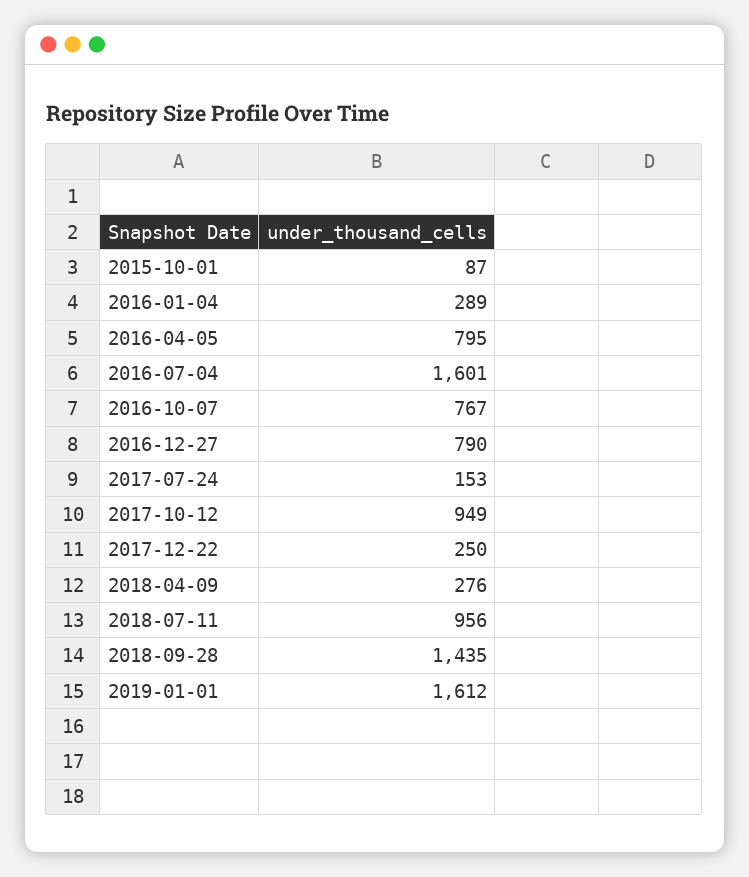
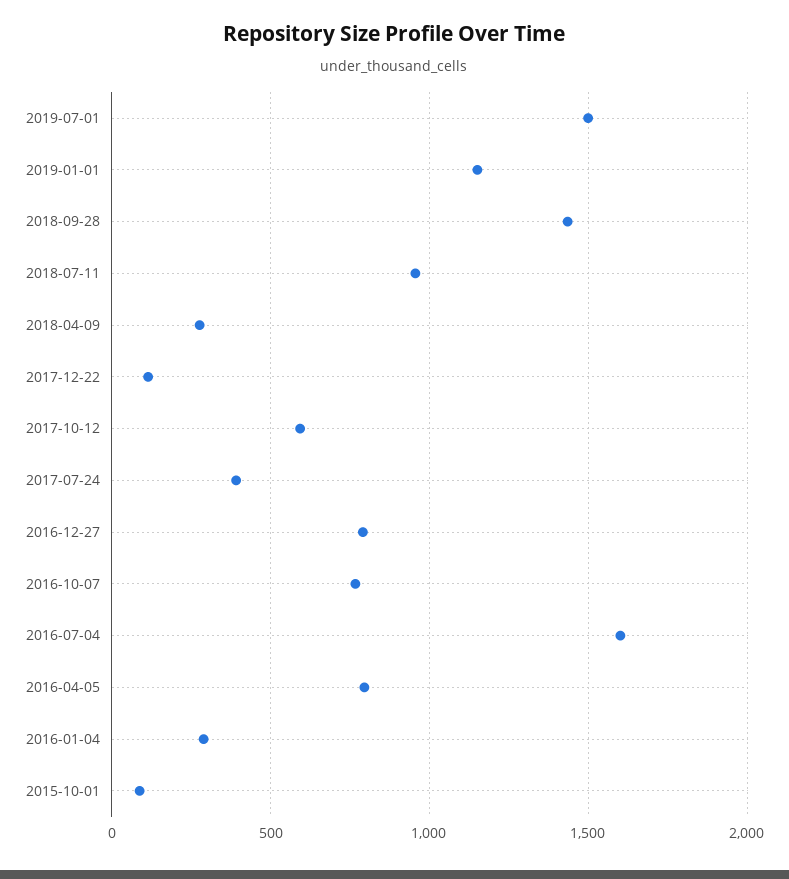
2017-07-24: 153 -> 400
2017-10-12: 949 -> 600
2017-12-22: 250 -> 100
2019-01-01: 1612 -> 1150
2019-07-01: none -> 1500

